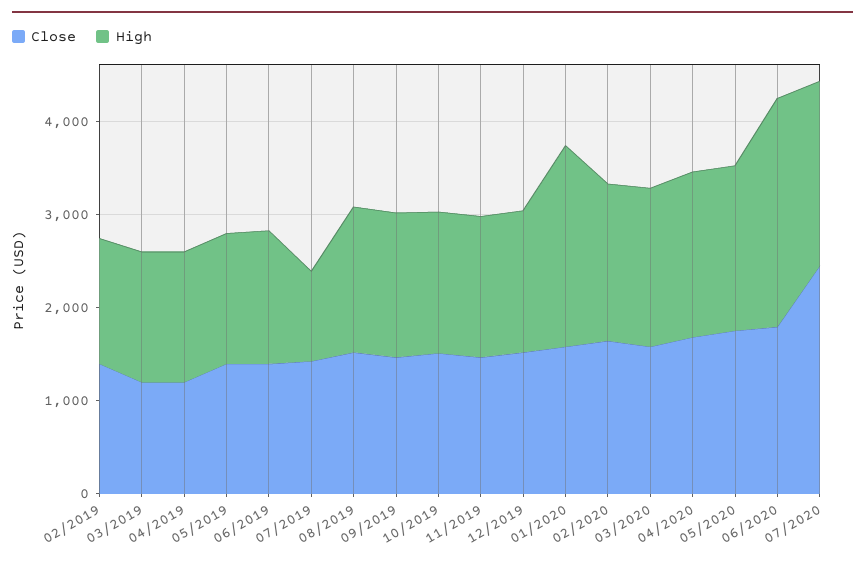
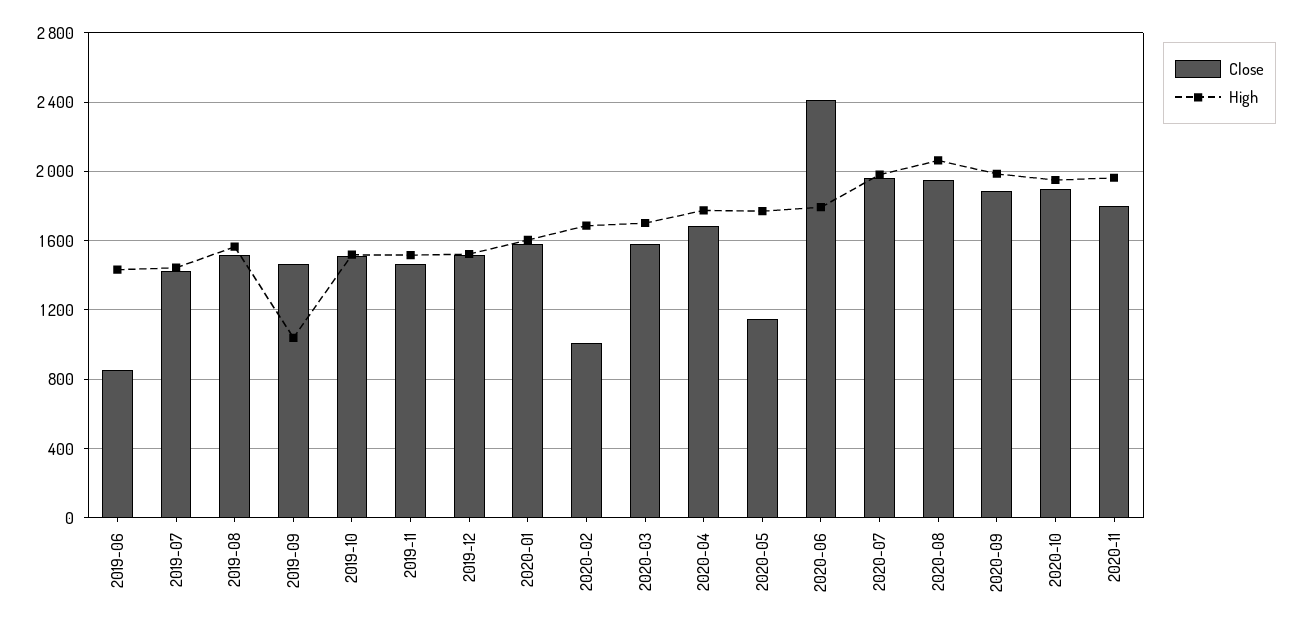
Close, 02/2019: 1400 -> none
High, 02/2019: 1400 -> none
Close, 03/2019: 1200 -> none
High, 03/2019: 1400 -> none
Close, 04/2019: 1200 -> none
High, 04/2019: 1400 -> none
Close, 05/2019: 1400 -> none
High, 05/2019: 1400 -> none
Close, 06/2019: 1400 -> 850
High, 07/2019: 1000 -> 1450
High, 09/2019: 1600 -> 1050
High, 01/2020: 2200 -> 1600
Close, 02/2020: 1600 -> 1000
Close, 05/2020: 1800 -> 1150
Close, 06/2020: 1800 -> 2400
High, 06/2020: 2400 -> 1800
Close, 07/2020: 2400 -> 1950
Close, 2020-08: none -> 1950
High, 2020-08: none -> 2050
Close, 2020-09: none -> 1900
High, 2020-09: none -> 2000
Close, 2020-10: none -> 1900
High, 2020-10: none -> 1950
Close, 2020-11: none -> 1800
High, 2020-11: none -> 1950

